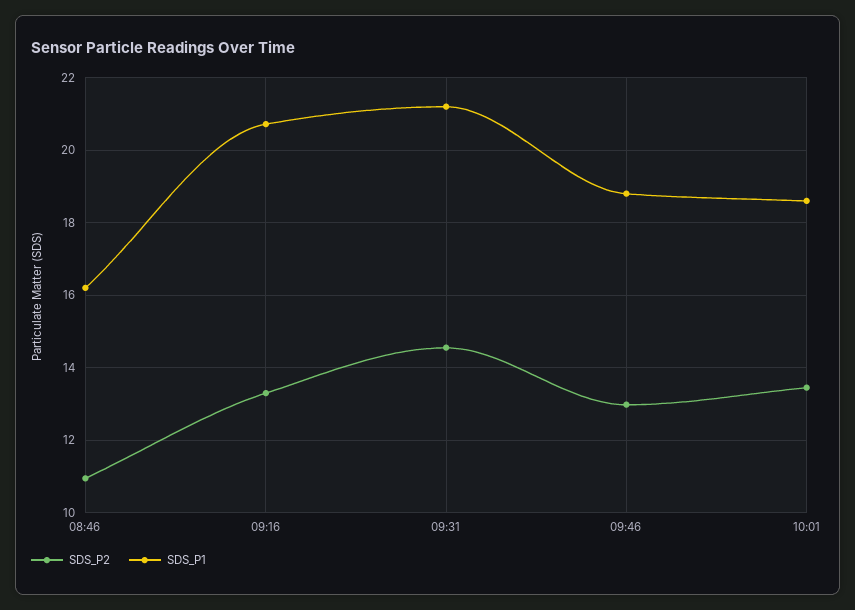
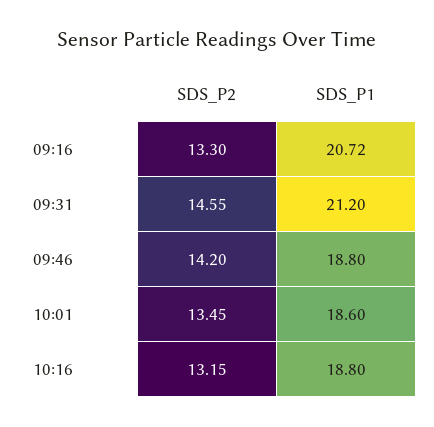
SDS_P2, 08:46: 11 -> none
SDS_P1, 08:46: 16.2 -> none
SDS_P2, 09:46: 13 -> 14.2
SDS_P2, 10:16: none -> 13.15
SDS_P1, 10:16: none -> 18.8

